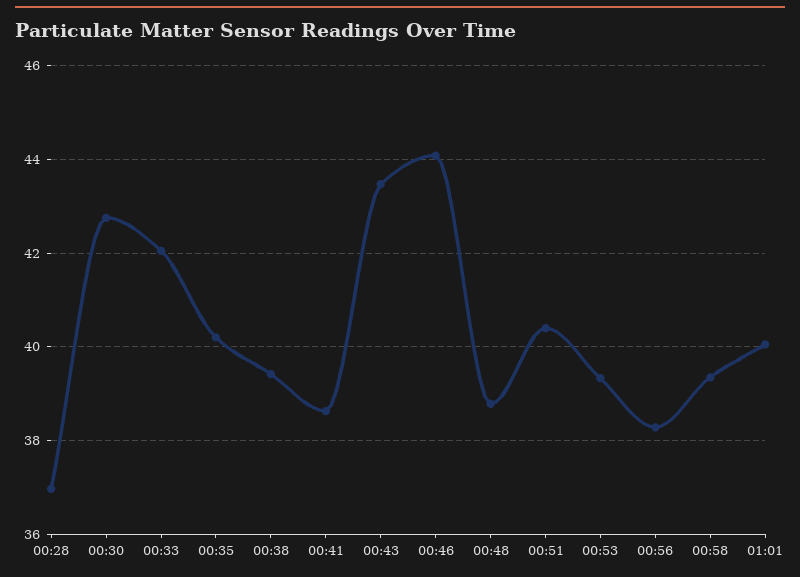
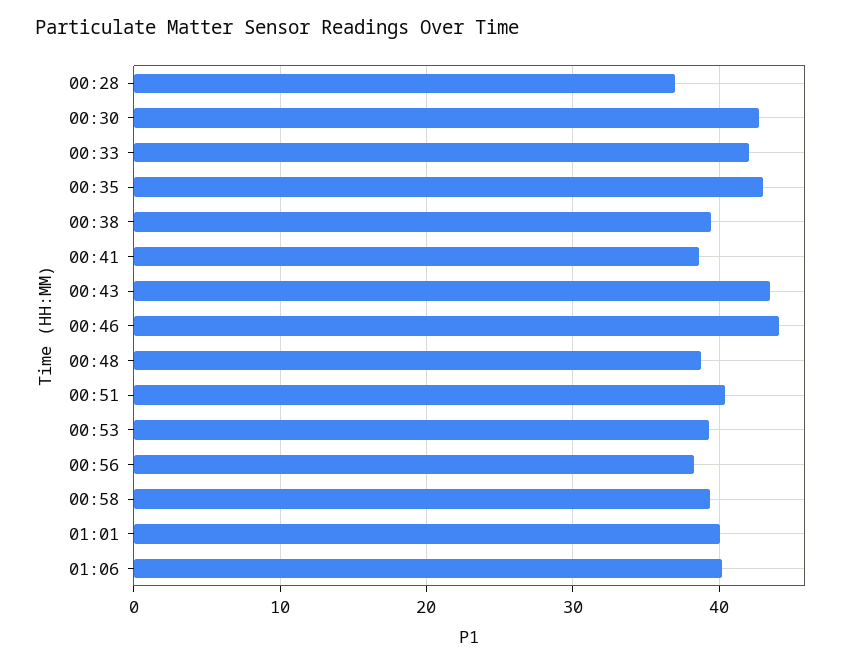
00:35: 40.2 -> 43
01:06: none -> 40

